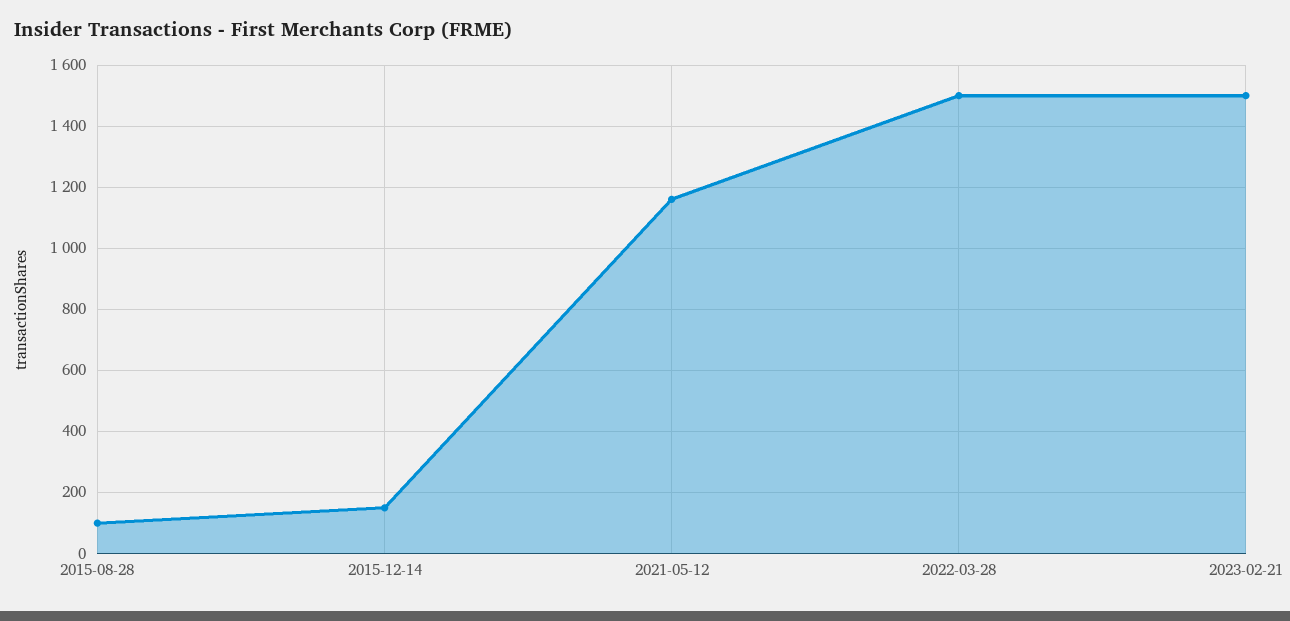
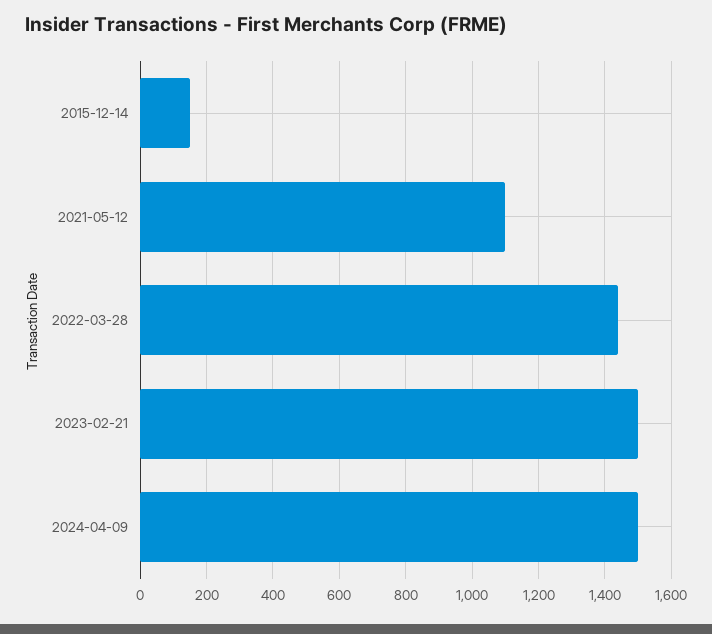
2015-08-28: 100 -> none
2021-05-12: 1160 -> 1100
2022-03-28: 1500 -> 1440
2024-04-09: none -> 1500

